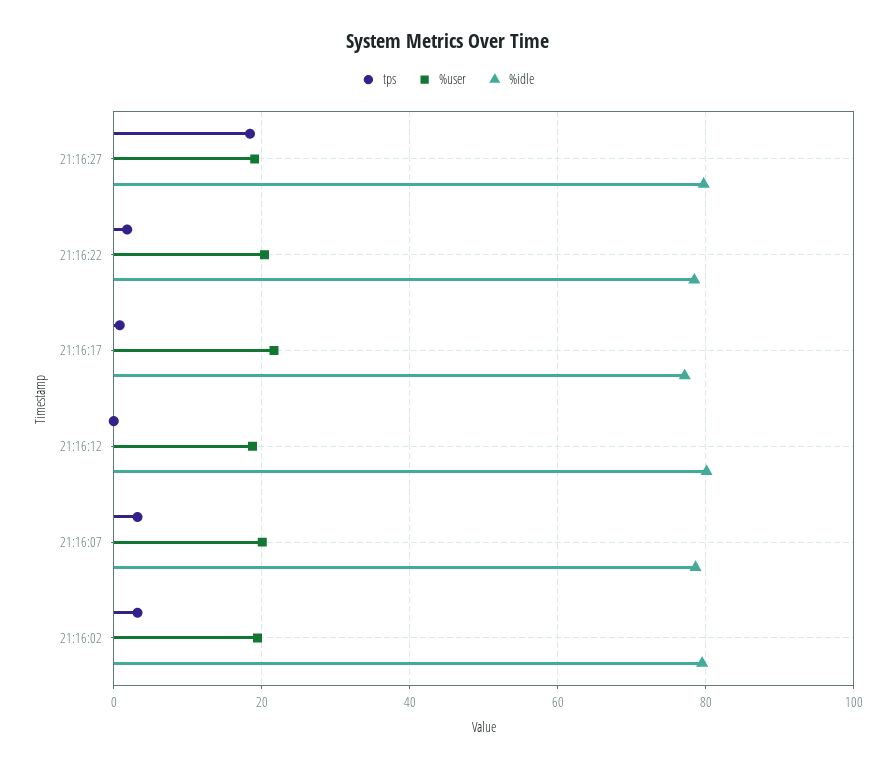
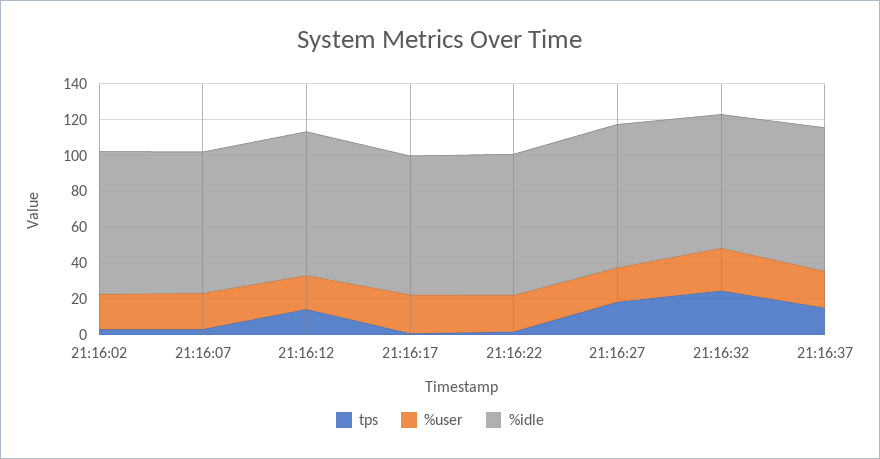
tps, 21:16:12: 0 -> 15
tps, 21:16:32: none -> 25
%user, 21:16:32: none -> 25
%idle, 21:16:32: none -> 75
tps, 21:16:37: none -> 15
%user, 21:16:37: none -> 20
%idle, 21:16:37: none -> 80

